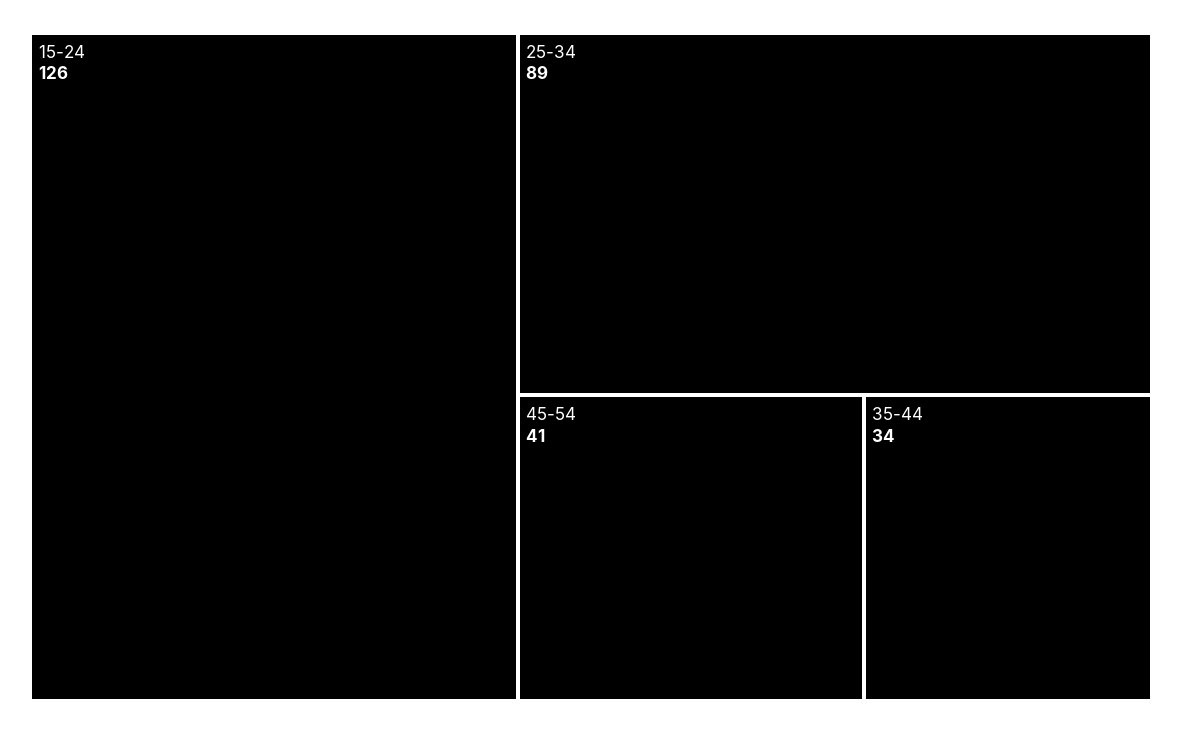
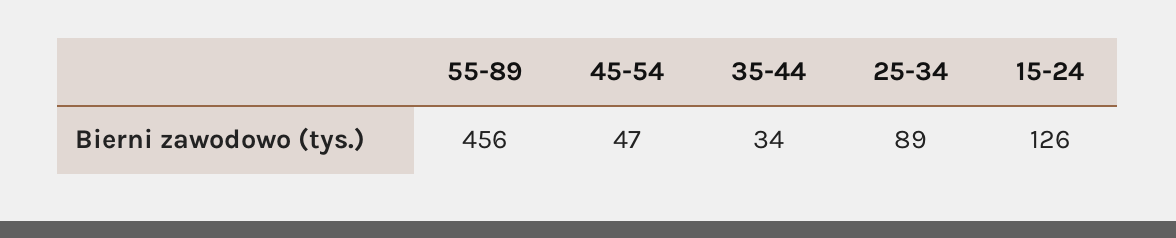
45-54: 41 -> 47
55-89: none -> 456

